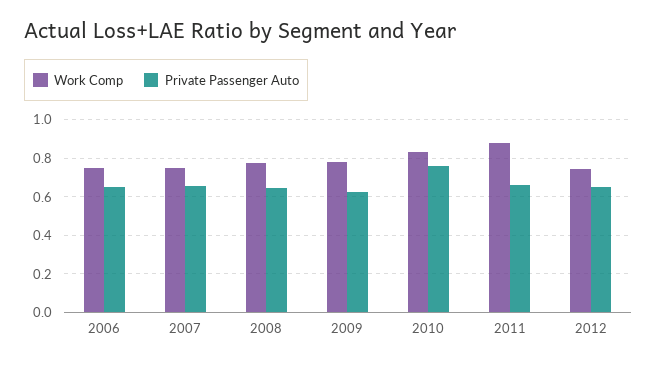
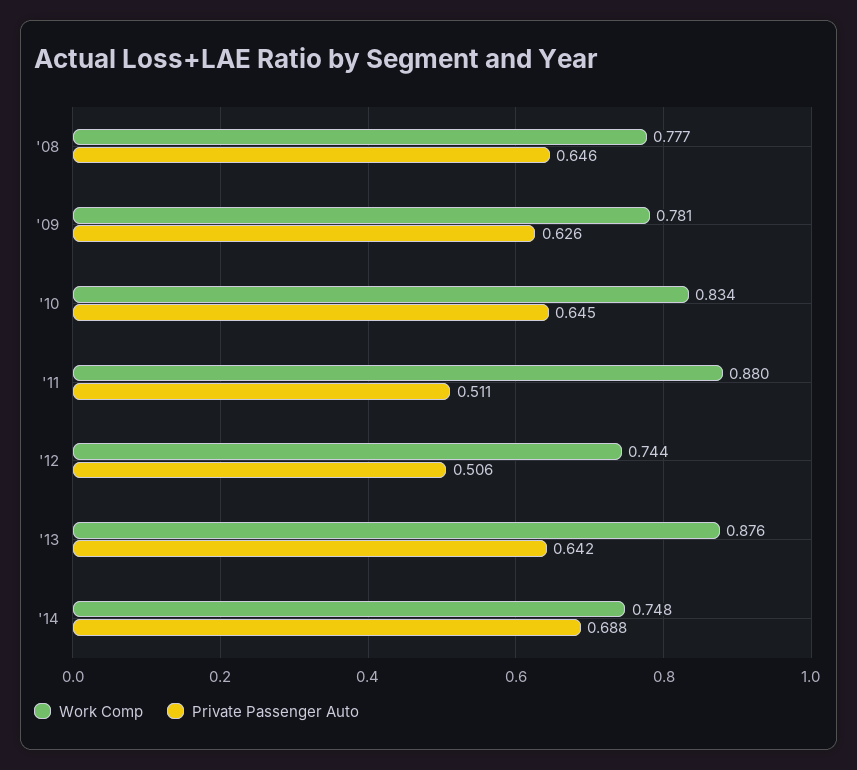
Work Comp, 2006: 0.75 -> none
Private Passenger Auto, 2006: 0.65 -> none
Work Comp, 2007: 0.75 -> none
Private Passenger Auto, 2007: 0.65 -> none
Private Passenger Auto, 2010: 0.75 -> 0.645
Private Passenger Auto, 2011: 0.65 -> 0.511
Private Passenger Auto, 2012: 0.65 -> 0.506
Work Comp, '13: none -> 0.876
Private Passenger Auto, '13: none -> 0.642
Work Comp, '14: none -> 0.748
Private Passenger Auto, '14: none -> 0.688

